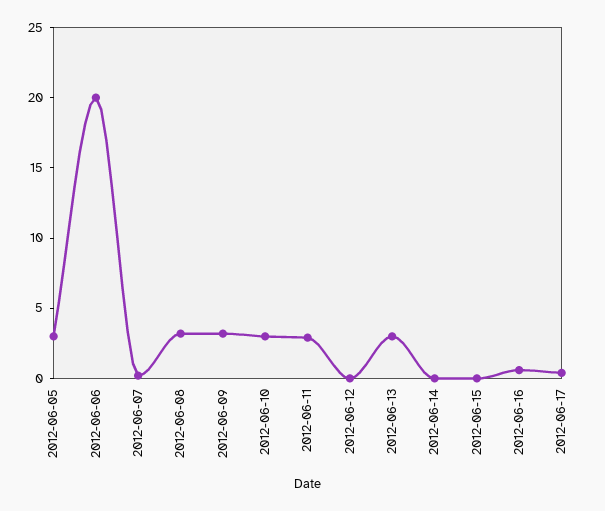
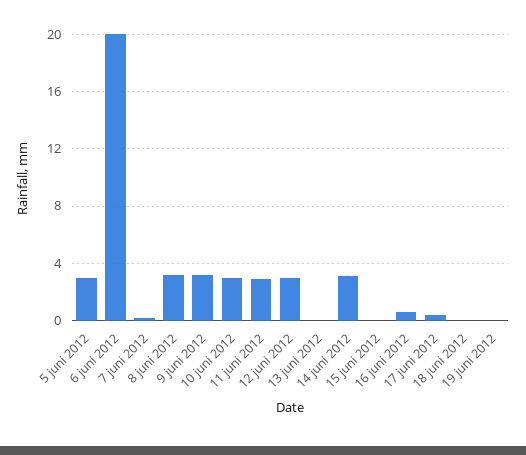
2012-06-12: 0 -> 3
2012-06-13: 3 -> 0
2012-06-14: 0 -> 3
18 juni 2012: none -> 0
19 juni 2012: none -> 0

